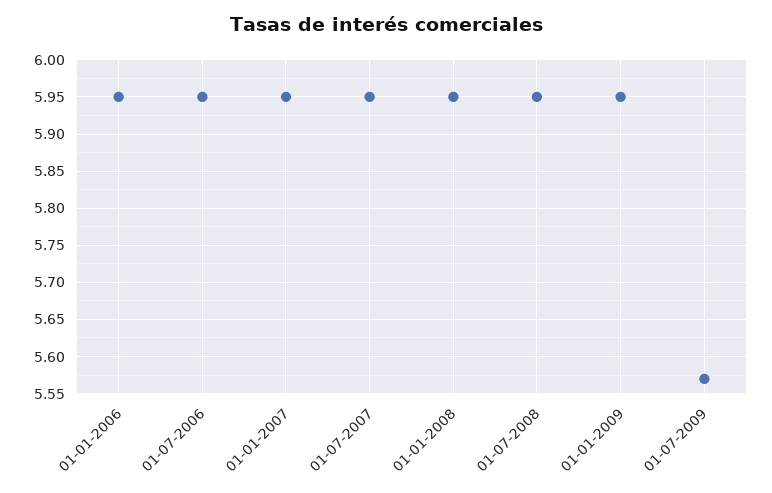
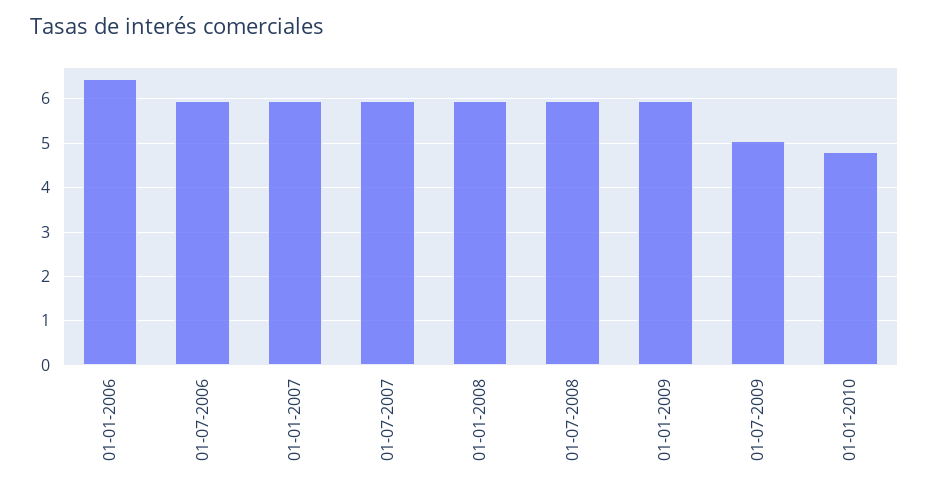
01-01-2006: 5.95 -> 6.4
01-07-2009: 5.57 -> 5
01-01-2010: none -> 4.8

